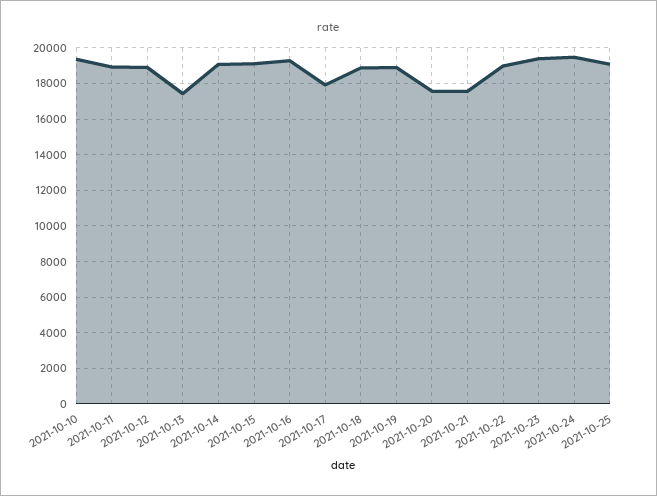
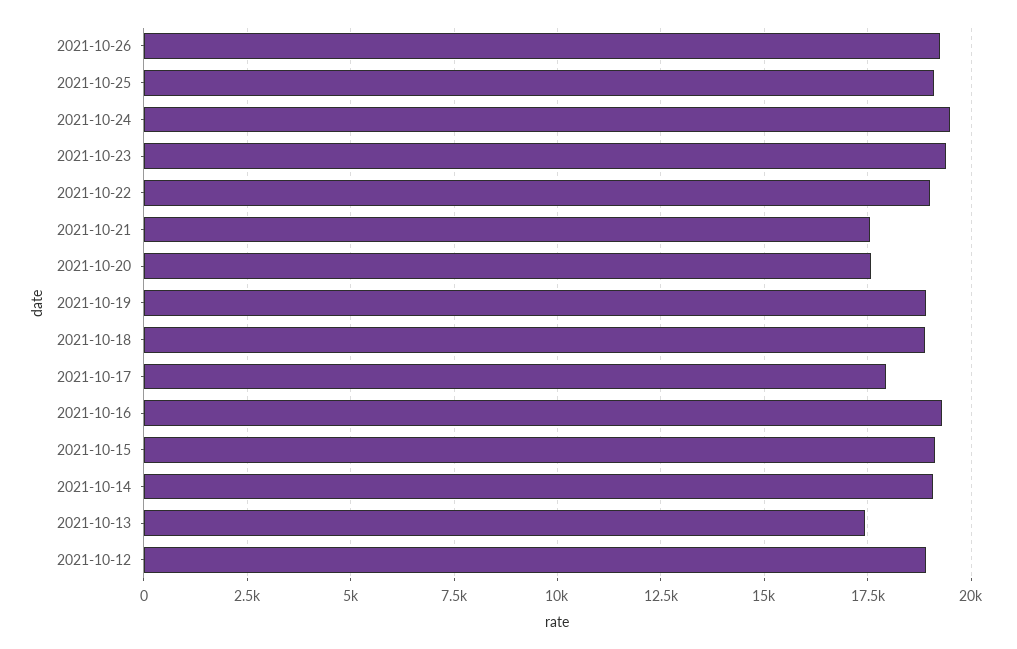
2021-10-10: 19500 -> none
2021-10-11: 19000 -> none
2021-10-26: none -> 19250

